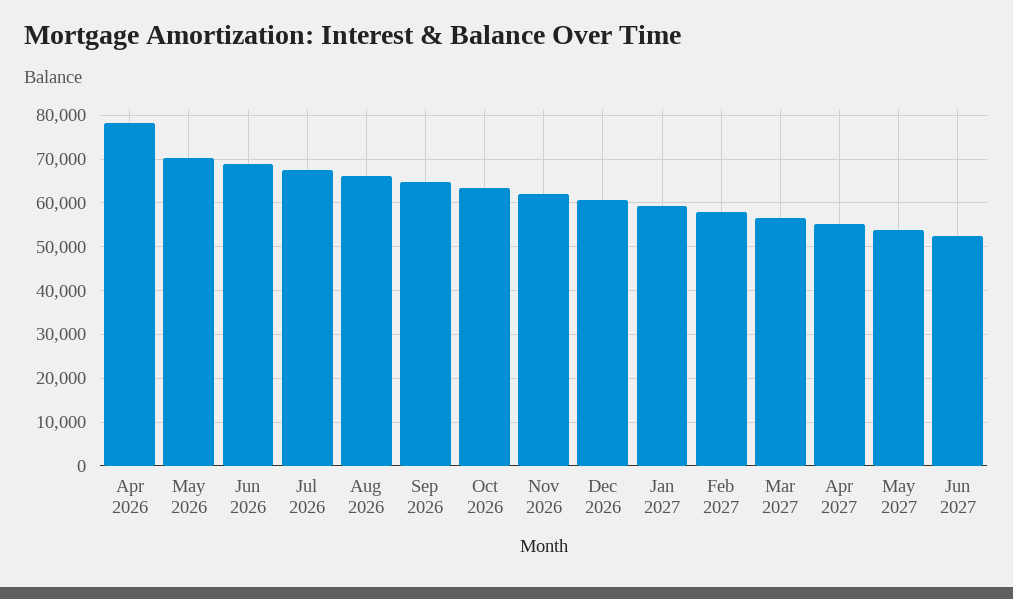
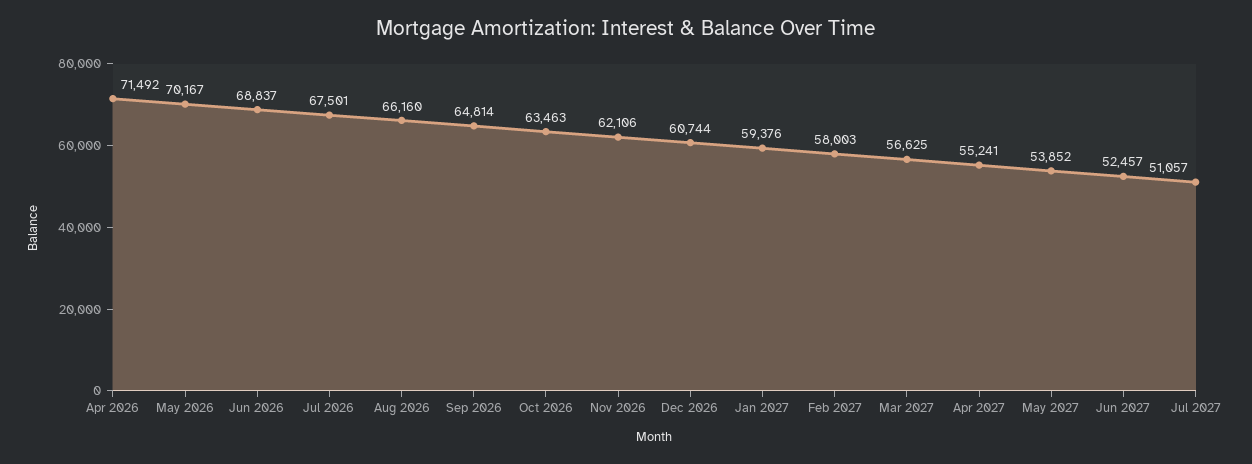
Apr 2026: 78000 -> 71492
Jul 2027: none -> 51057

